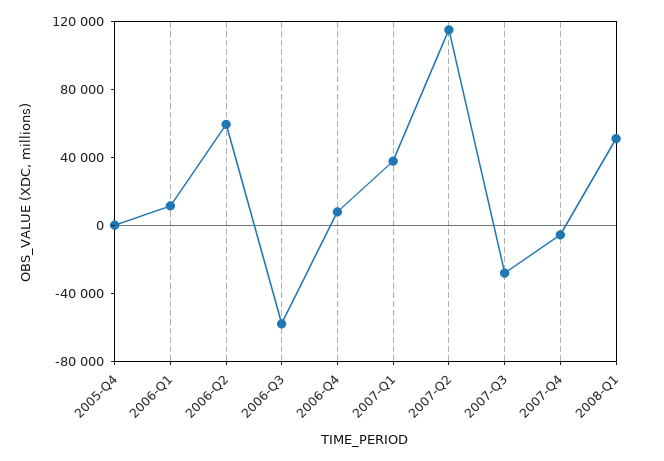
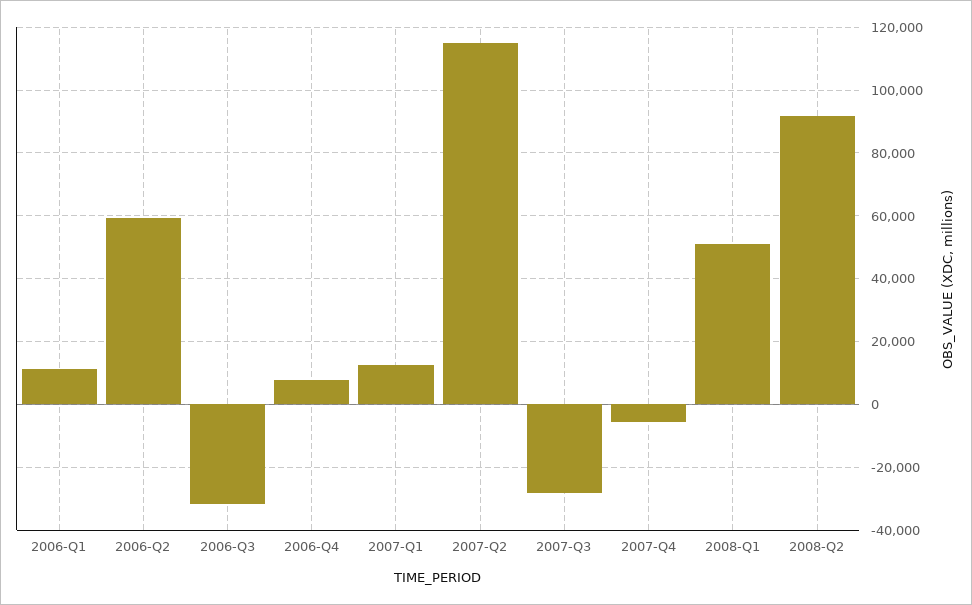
2005-Q4: 0 -> none
2006-Q3: -60000 -> -32000
2007-Q1: 40000 -> 12000
2008-Q2: none -> 92000

